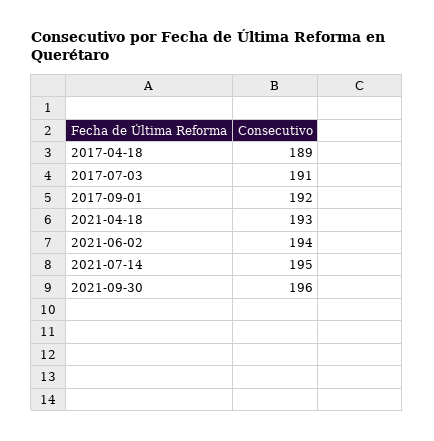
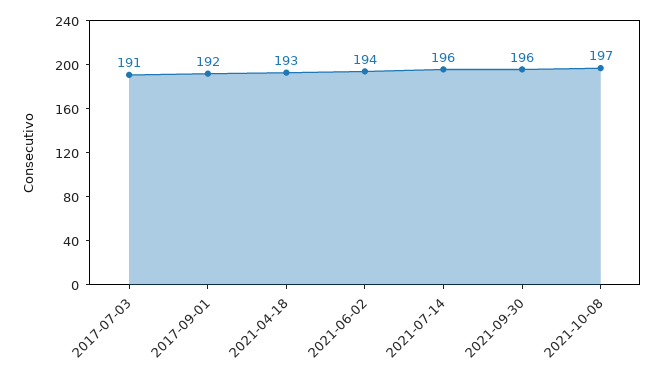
2017-04-18: 189 -> none
2021-07-14: 195 -> 196
2021-10-08: none -> 197

